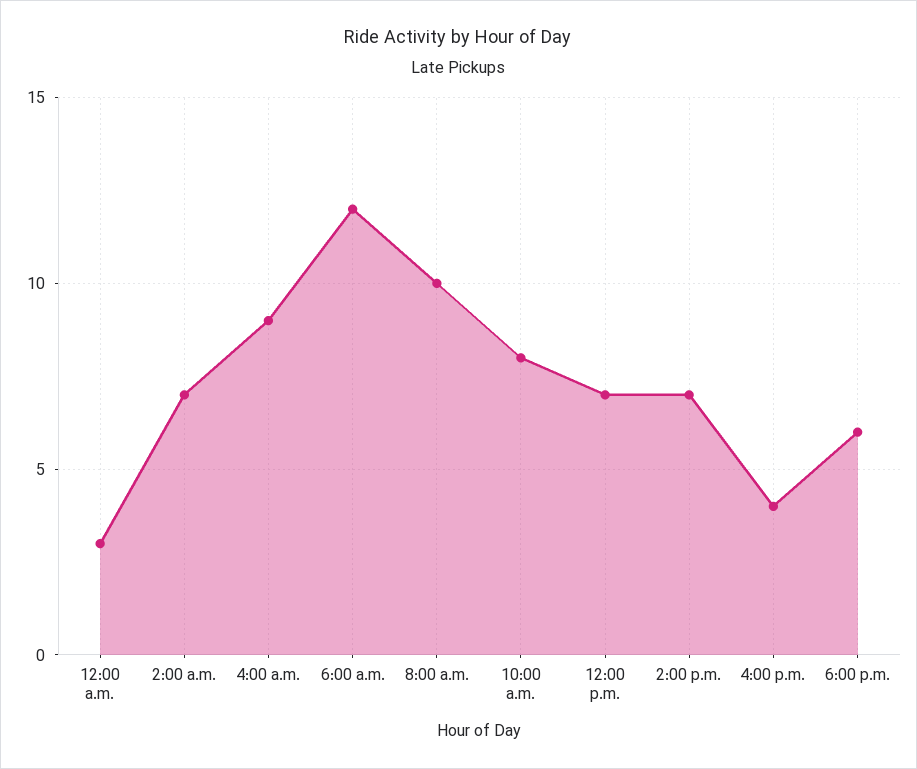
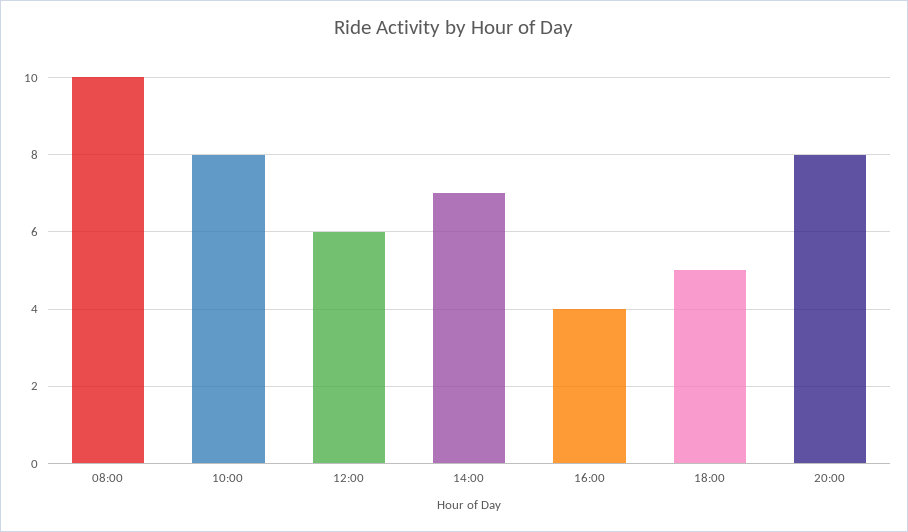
12:00 a.m.: 3 -> none
2:00 a.m.: 7 -> none
4:00 a.m.: 9 -> none
6:00 a.m.: 12 -> none
12:00 p.m.: 7 -> 6
6:00 p.m.: 6 -> 5
20:00: none -> 8

